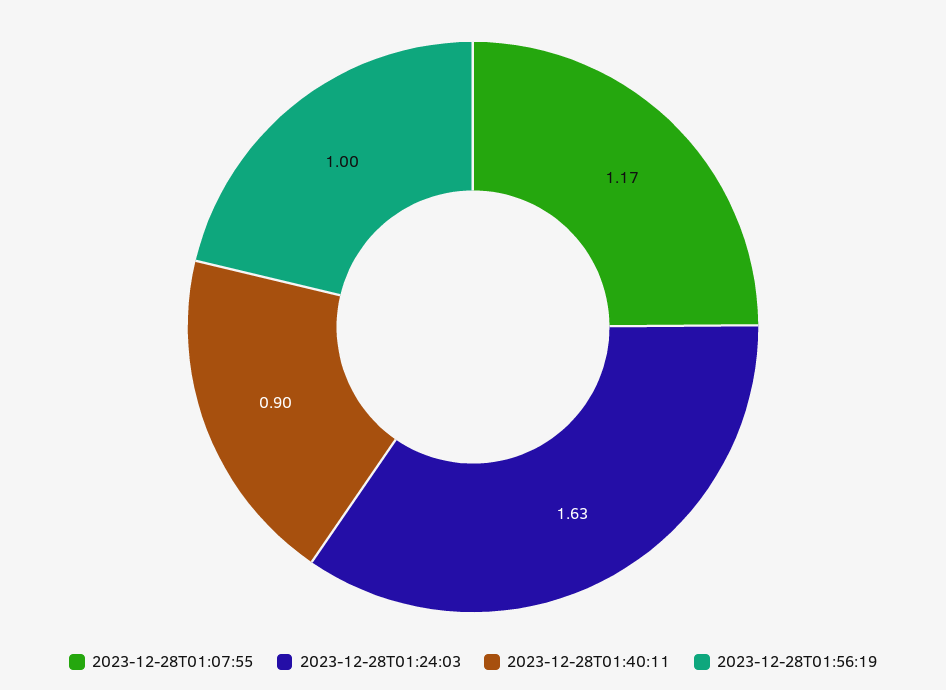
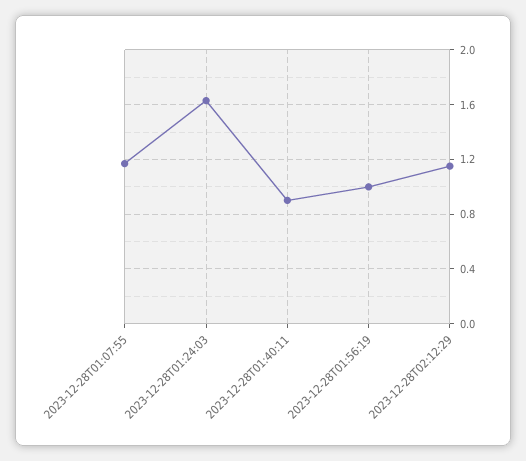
2023-12-28T02:12:29: none -> 1.15

